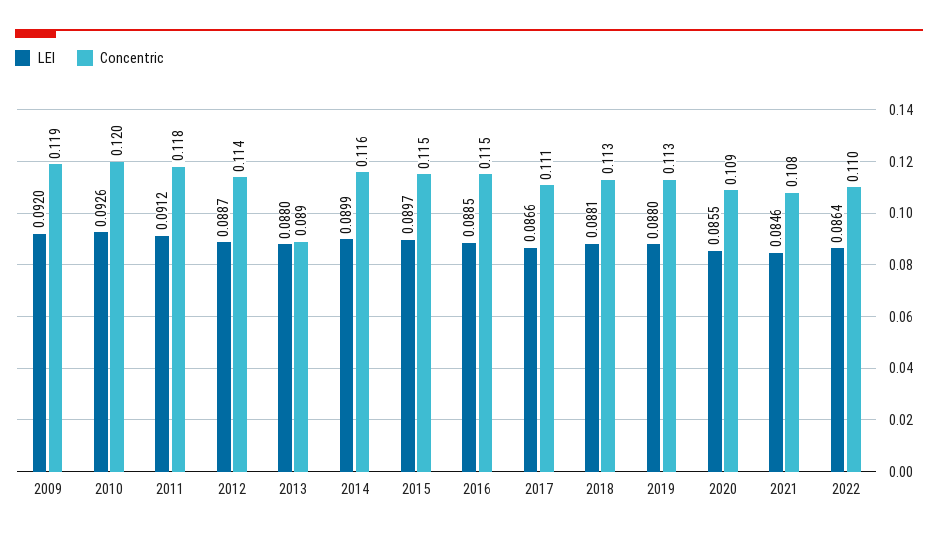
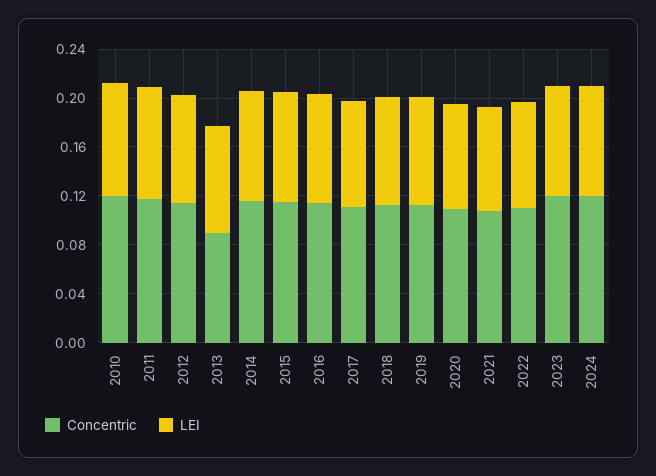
LEI, 2009: 0.092 -> none
Concentric, 2009: 0.119 -> none
Concentric, 2023: none -> 0.12
LEI, 2023: none -> 0.09
Concentric, 2024: none -> 0.12
LEI, 2024: none -> 0.09

